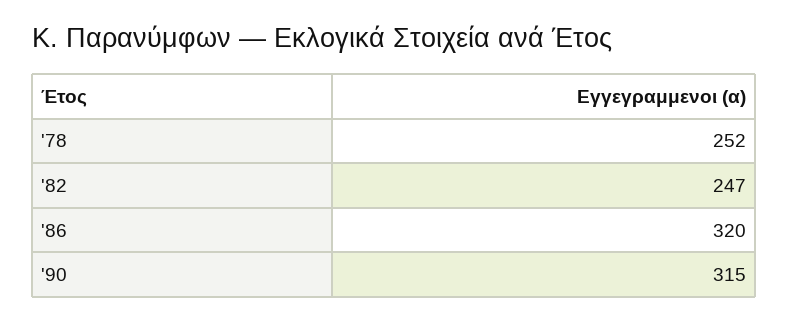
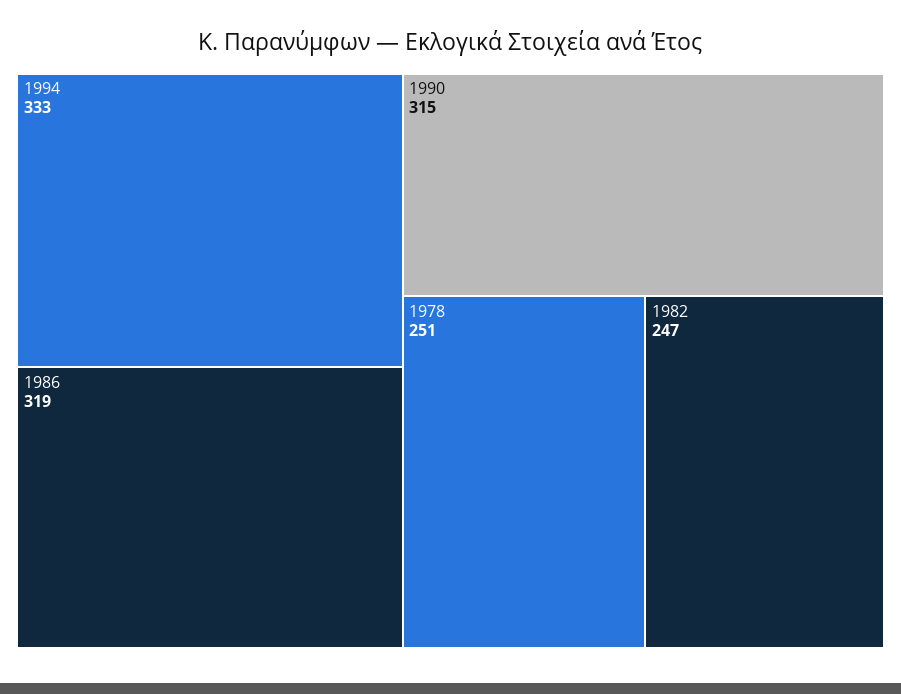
'78: 252 -> 251
'86: 320 -> 319
1994: none -> 333

